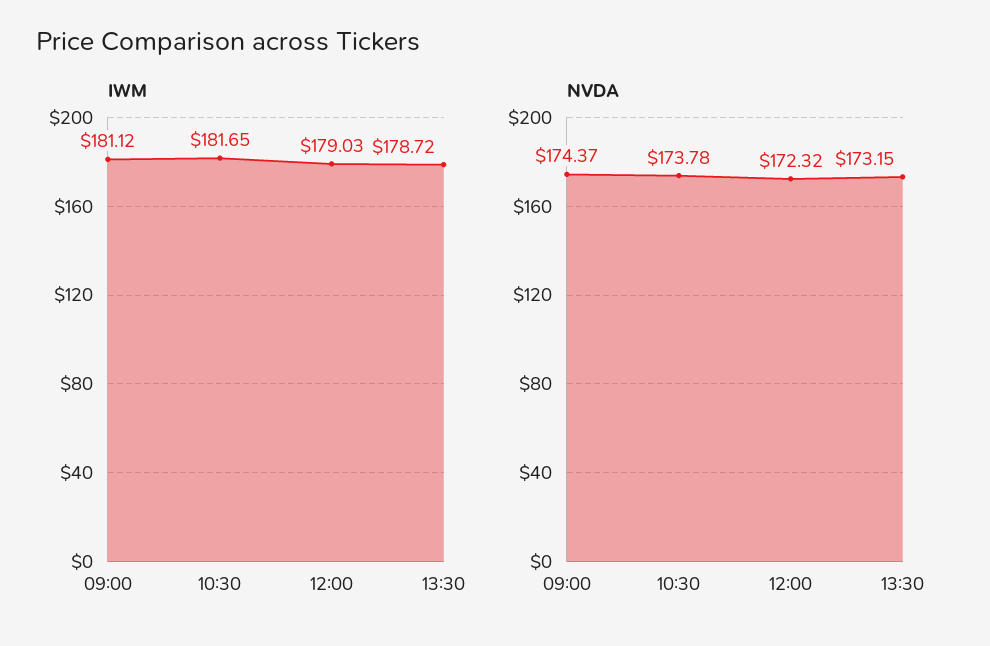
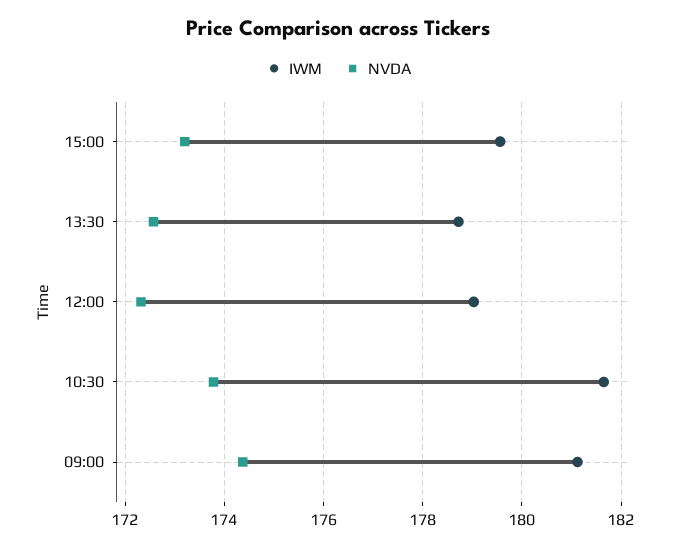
NVDA, 13:30: 173.15 -> 172.6
IWM, 15:00: none -> 179.6
NVDA, 15:00: none -> 173.2

